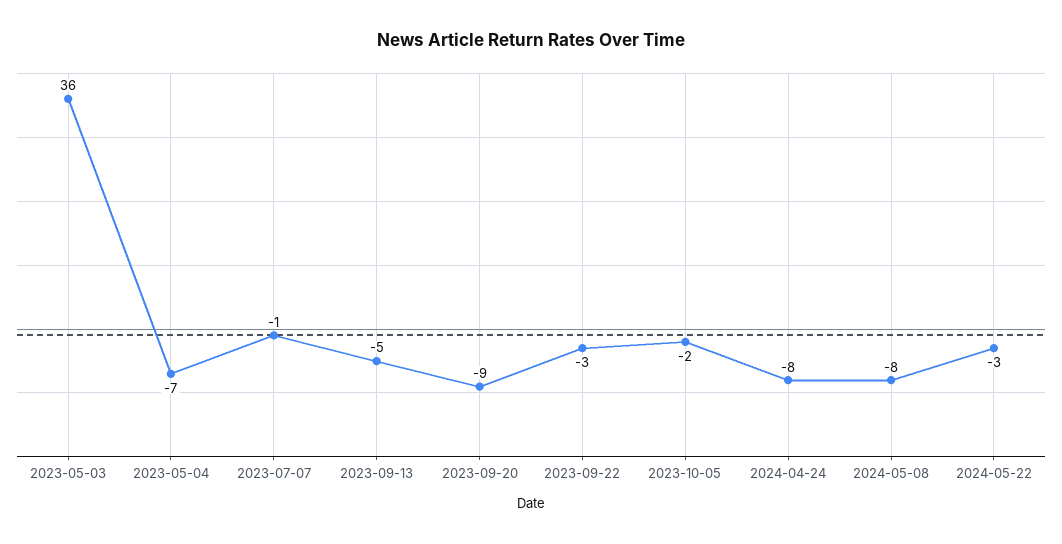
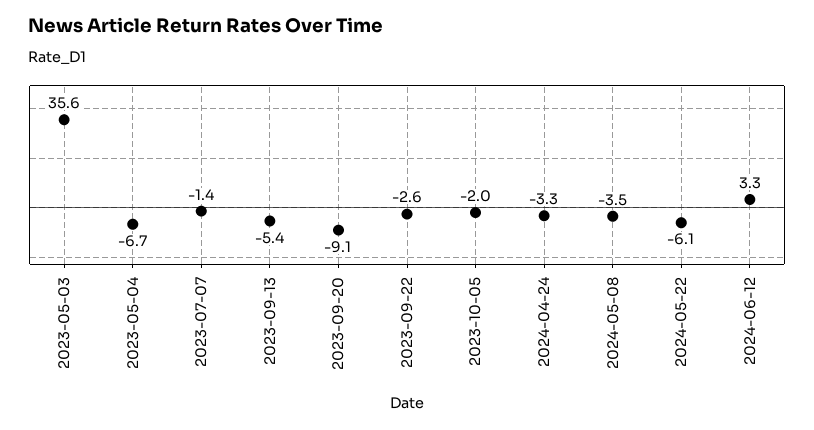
2024-04-24: -8 -> -3.3
2024-05-08: -8 -> -3.5
2024-05-22: -3 -> -6.1
2024-06-12: none -> 3.3

